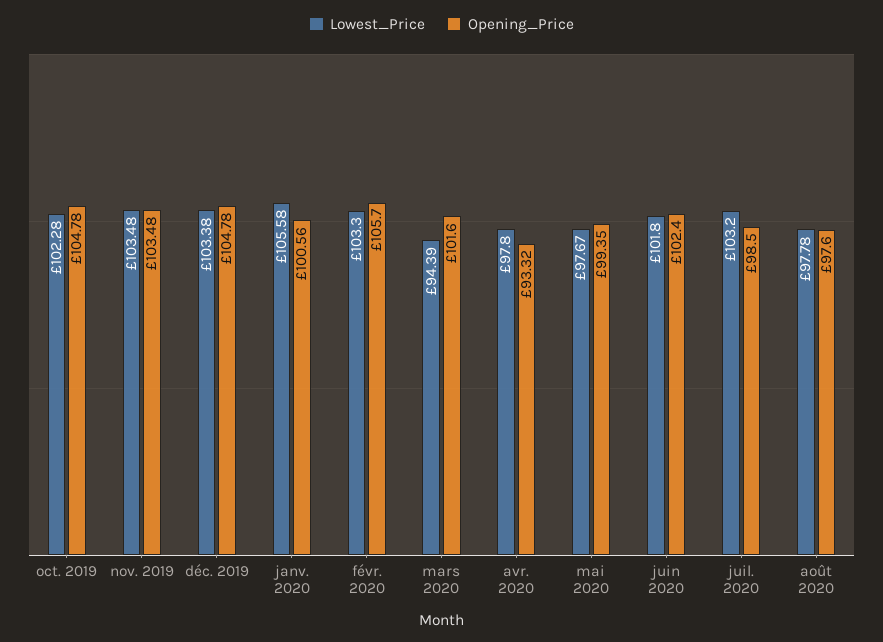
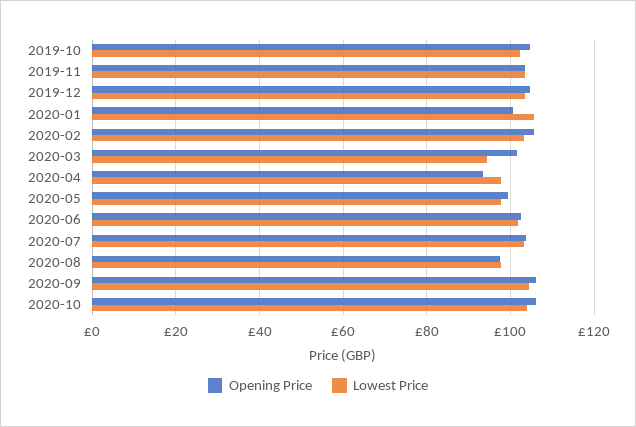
Opening_Price, juil. 2020: 98.5 -> 104
Opening_Price, 2020-09: none -> 106
Lowest_Price, 2020-09: none -> 104
Opening_Price, 2020-10: none -> 106
Lowest_Price, 2020-10: none -> 104

